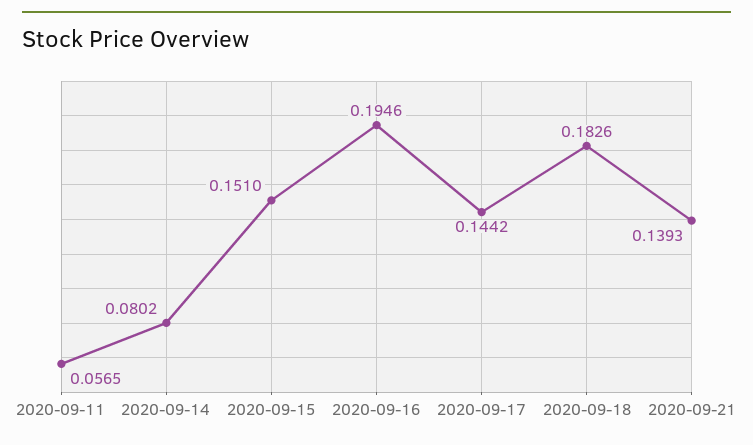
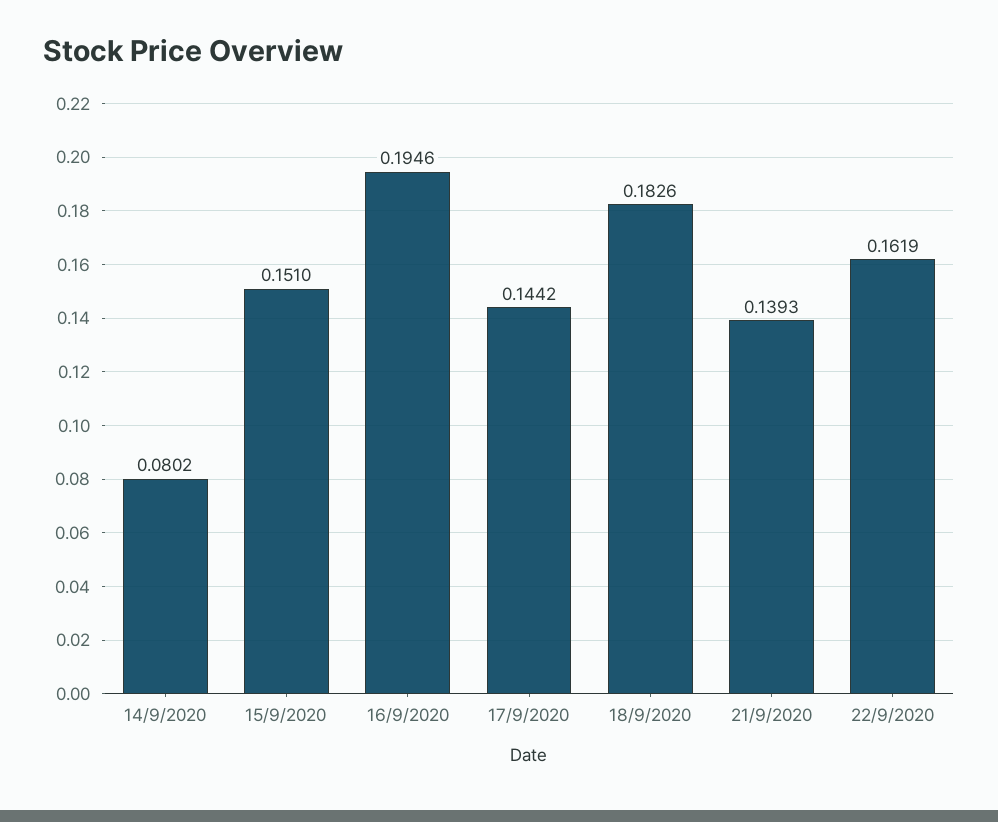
2020-09-11: 0.0565 -> none
22/9/2020: none -> 0.1619

